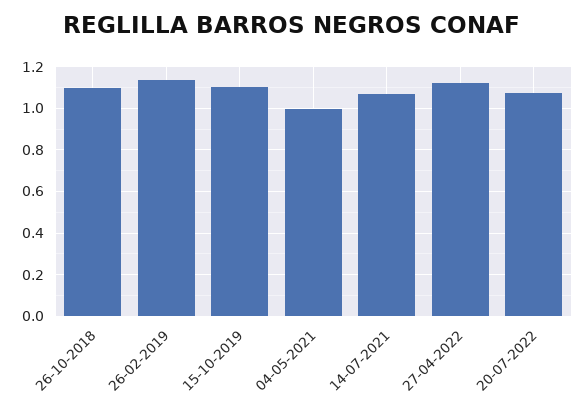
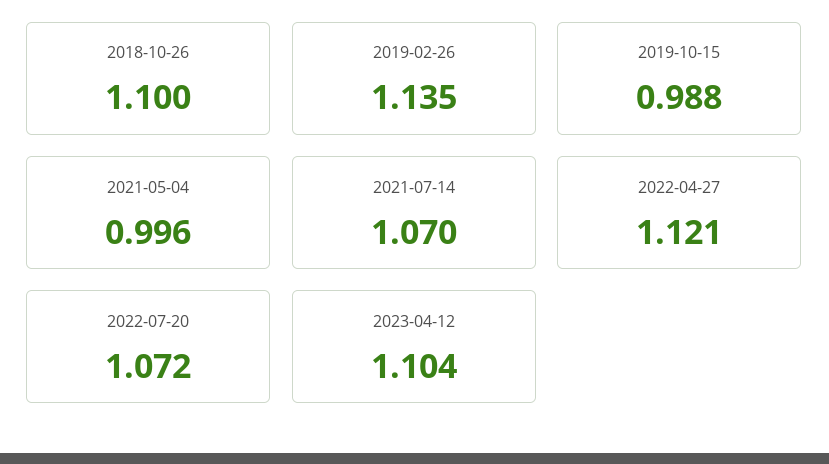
15-10-2019: 1.1 -> 0.988
2023-04-12: none -> 1.104

